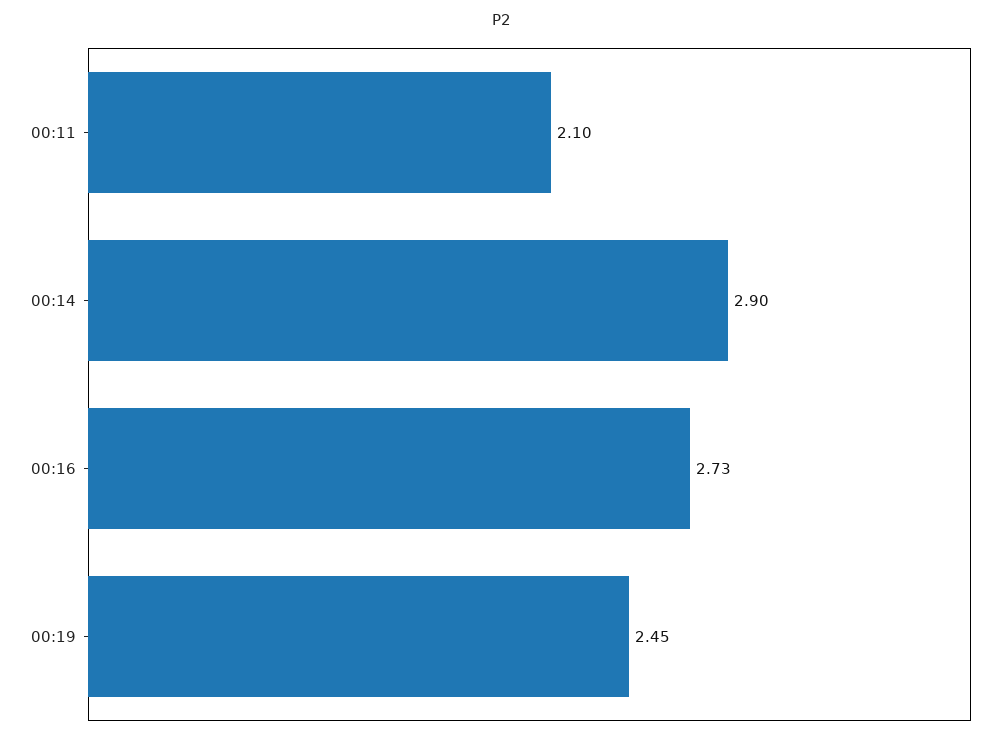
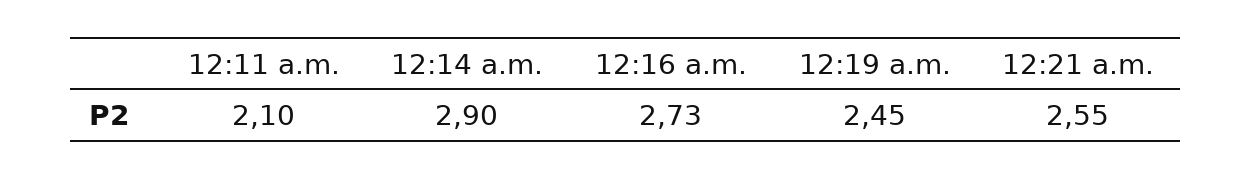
12:21 a.m.: none -> 2.55

